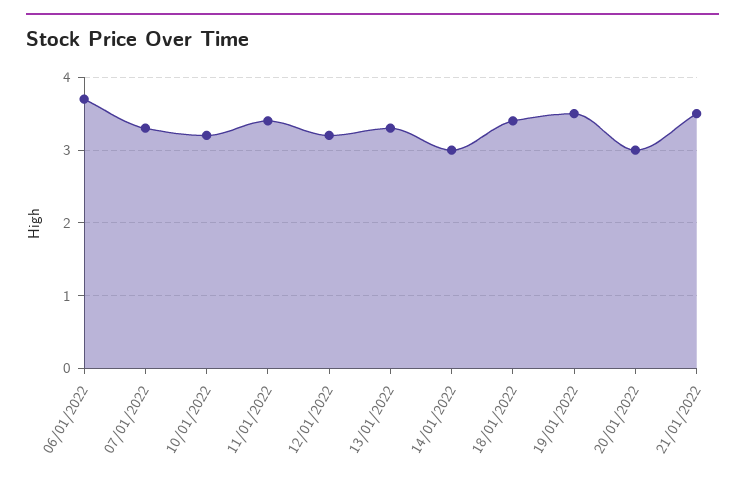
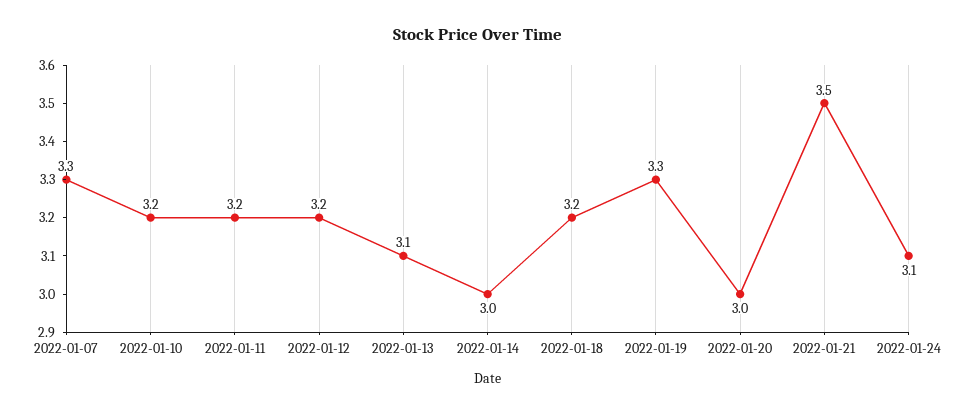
06/01/2022: 3.7 -> none
11/01/2022: 3.4 -> 3.2
13/01/2022: 3.3 -> 3.1
18/01/2022: 3.4 -> 3.2
19/01/2022: 3.5 -> 3.3
2022-01-24: none -> 3.1

